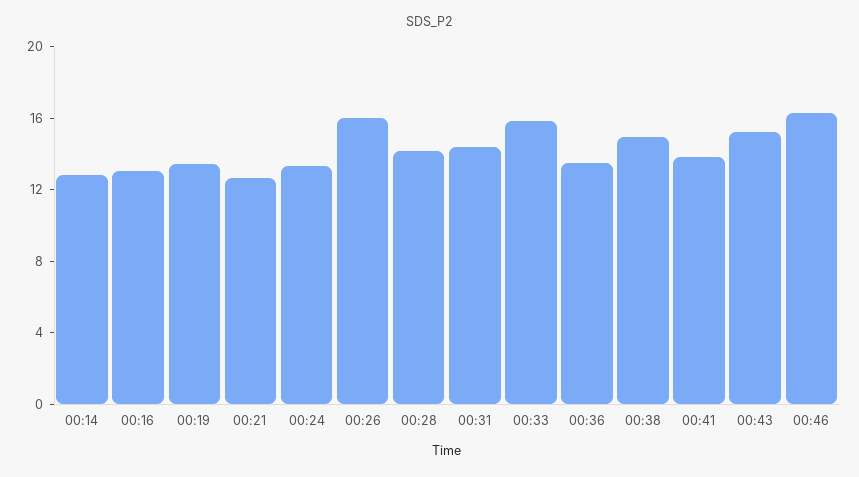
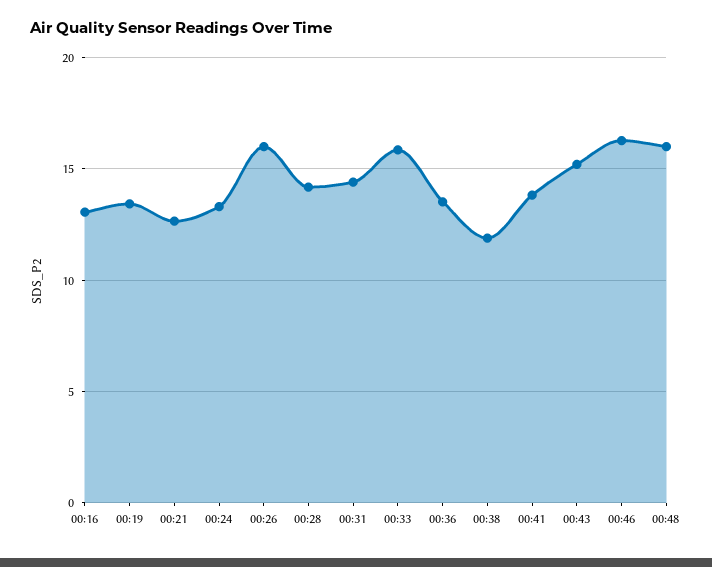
00:14: 13 -> none
00:38: 15 -> 12
00:48: none -> 16

